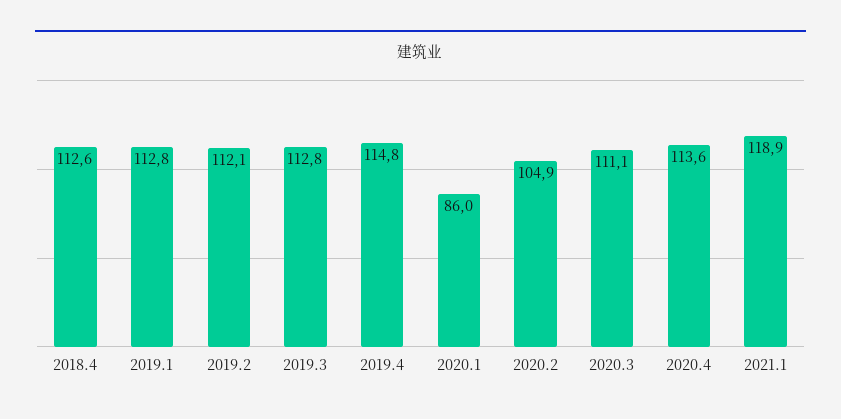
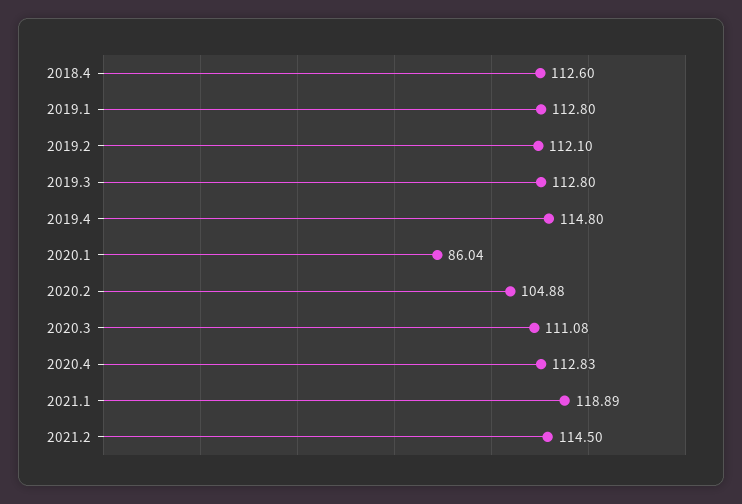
2020.4: 113.6 -> 112.83
2021.2: none -> 114.5

